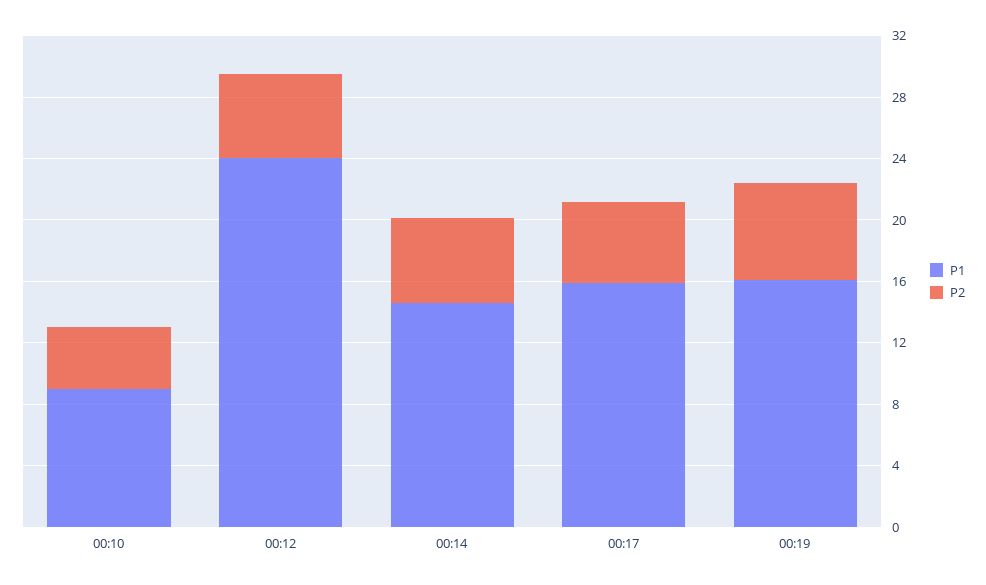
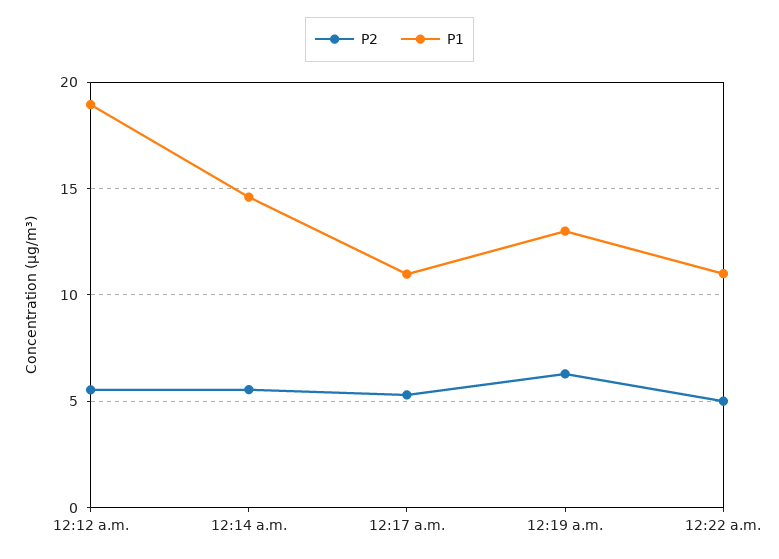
P1, 00:10: 9 -> none
P2, 00:10: 4 -> none
P1, 00:12: 24 -> 19
P1, 00:17: 16 -> 11
P1, 00:19: 16 -> 13
P2, 12:22 a.m.: none -> 5
P1, 12:22 a.m.: none -> 11

